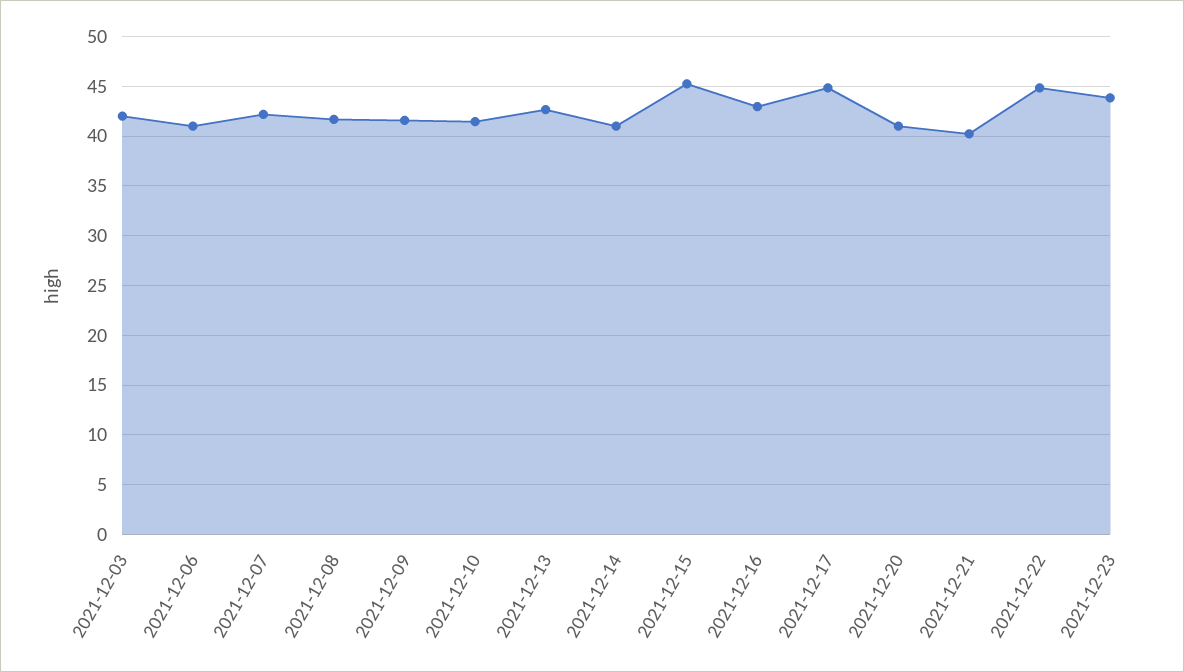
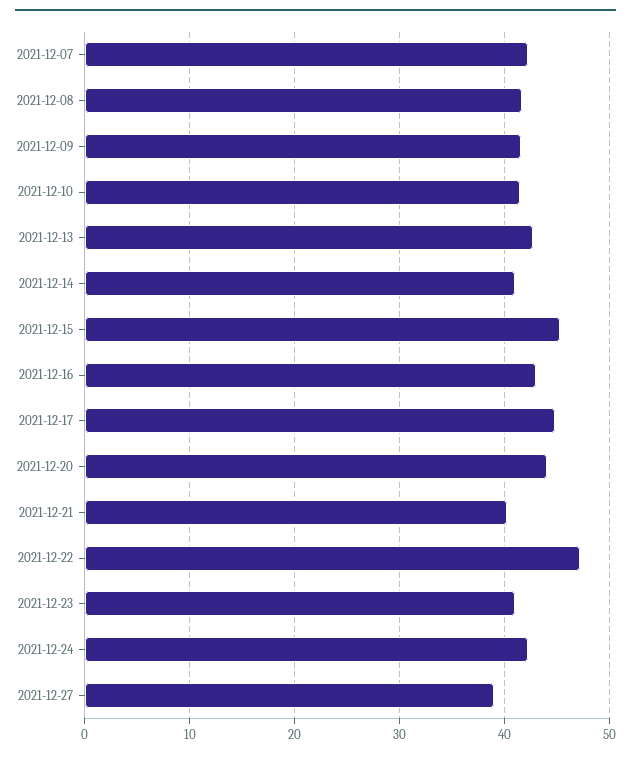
2021-12-03: 42 -> none
2021-12-06: 41 -> none
2021-12-20: 41 -> 44
2021-12-22: 45 -> 47
2021-12-23: 44 -> 41
2021-12-24: none -> 42
2021-12-27: none -> 39

